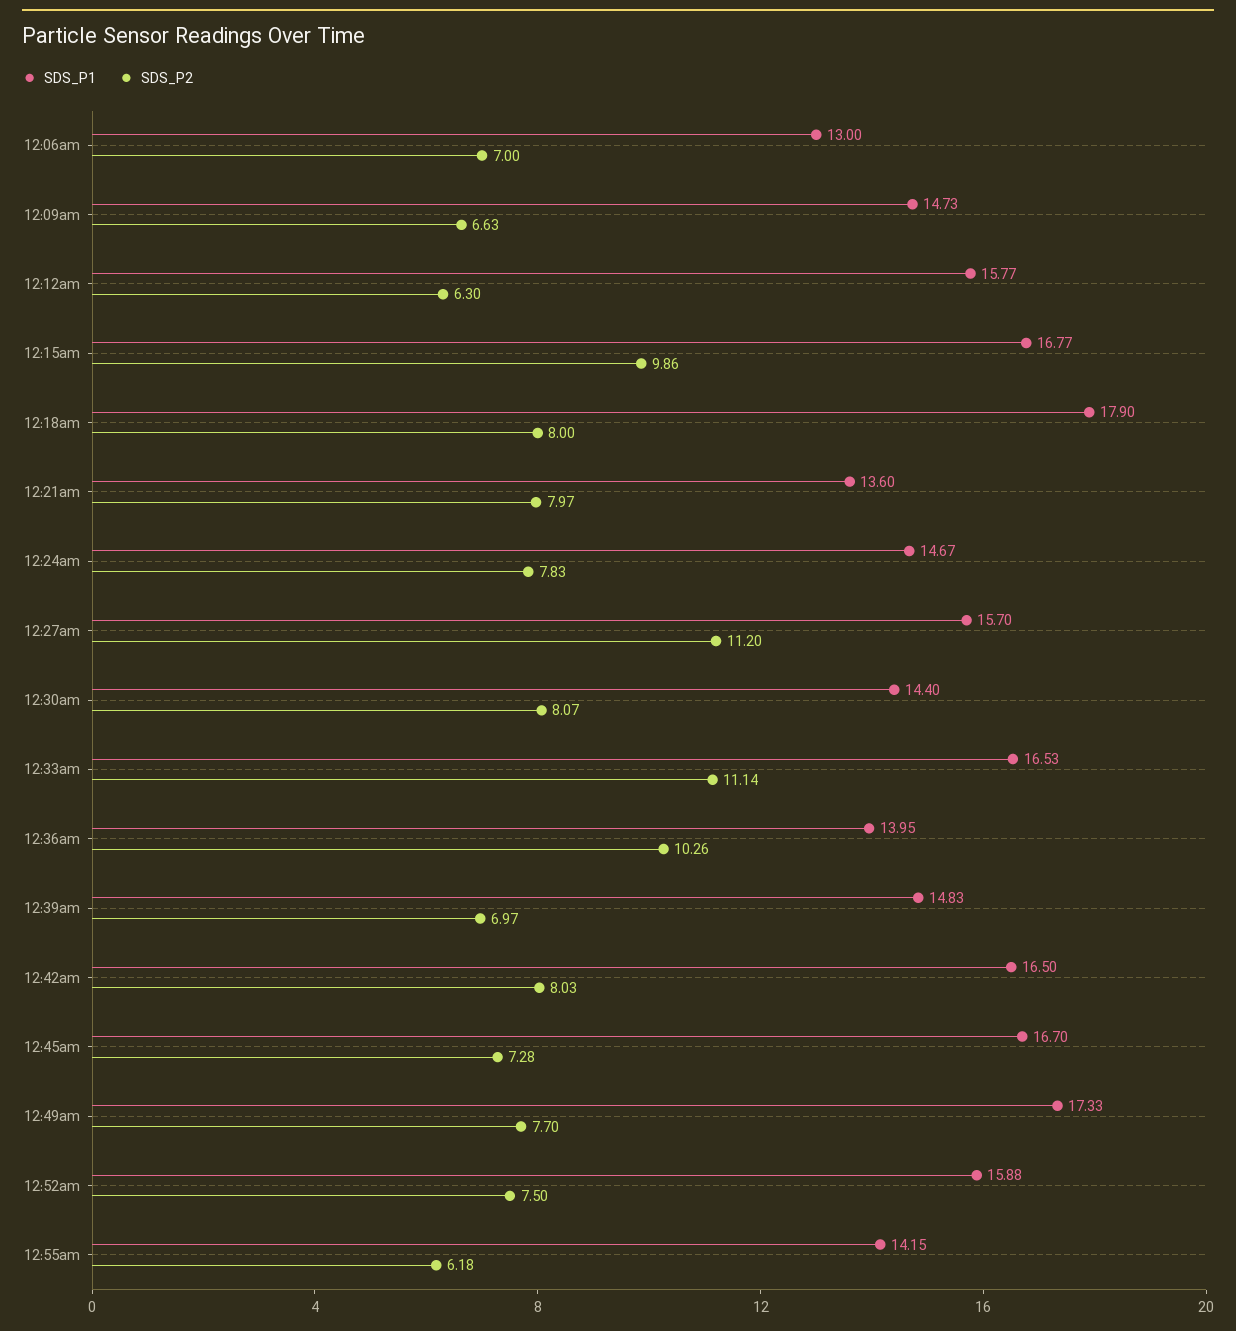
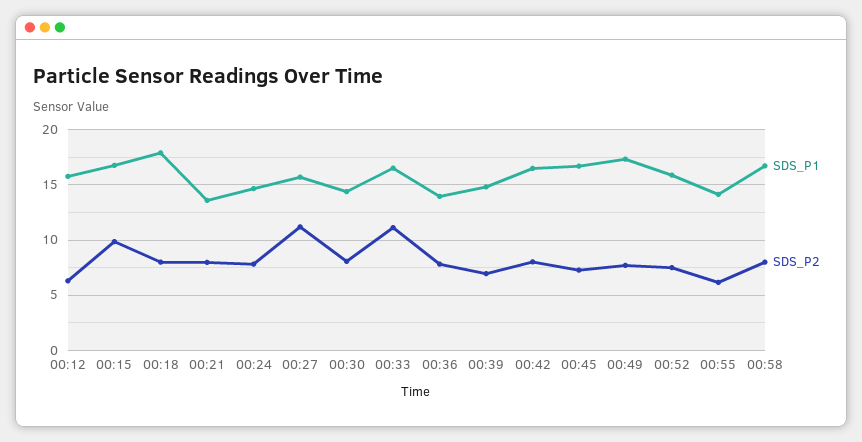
SDS_P1, 12:06am: 13 -> none
SDS_P2, 12:06am: 7 -> none
SDS_P1, 12:09am: 14.73 -> none
SDS_P2, 12:09am: 6.63 -> none
SDS_P2, 12:36am: 10.26 -> 8
SDS_P1, 00:58: none -> 17
SDS_P2, 00:58: none -> 8

